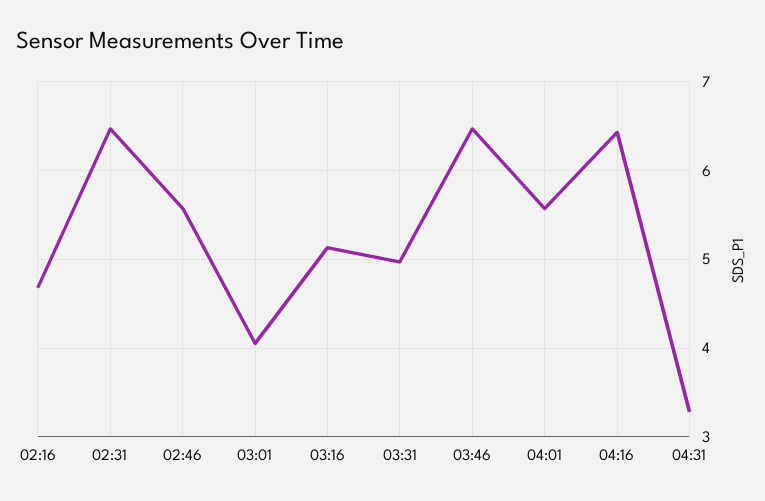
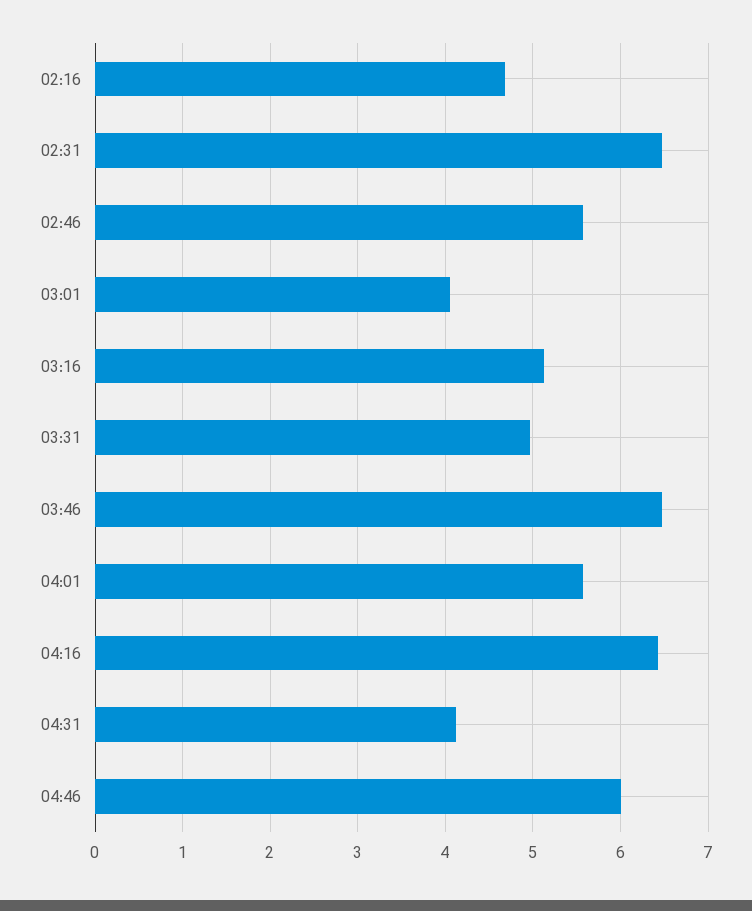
04:31: 3.3 -> 4.1
04:46: none -> 6

